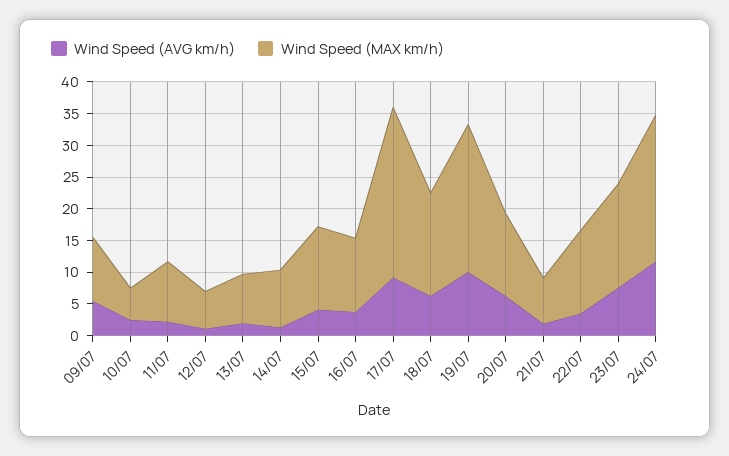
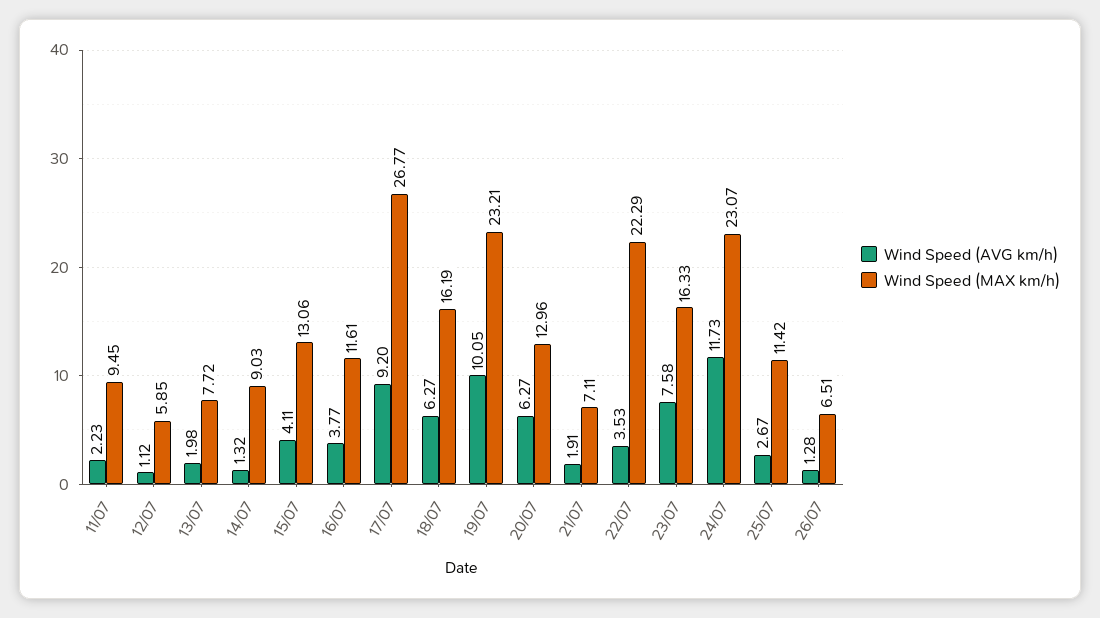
Wind Speed (AVG km/h), 09/07: 5 -> none
Wind Speed (MAX km/h), 09/07: 10 -> none
Wind Speed (AVG km/h), 10/07: 2.5 -> none
Wind Speed (MAX km/h), 10/07: 5 -> none
Wind Speed (MAX km/h), 22/07: 12.5 -> 22.29
Wind Speed (AVG km/h), 25/07: none -> 2.67
Wind Speed (MAX km/h), 25/07: none -> 11.42
Wind Speed (AVG km/h), 26/07: none -> 1.28
Wind Speed (MAX km/h), 26/07: none -> 6.51

